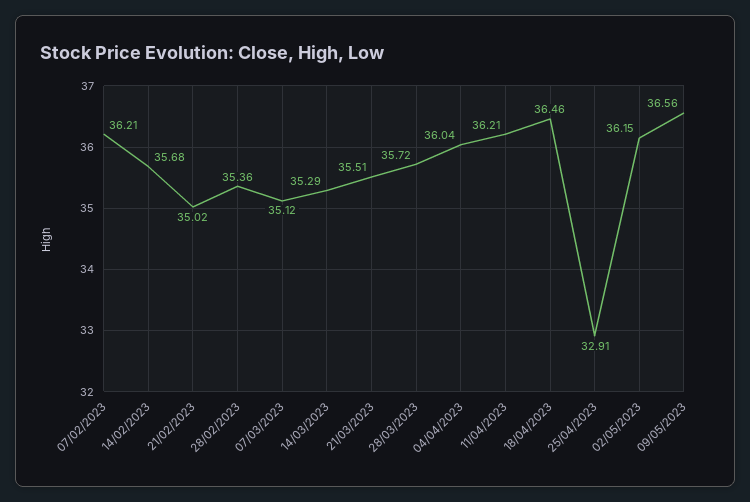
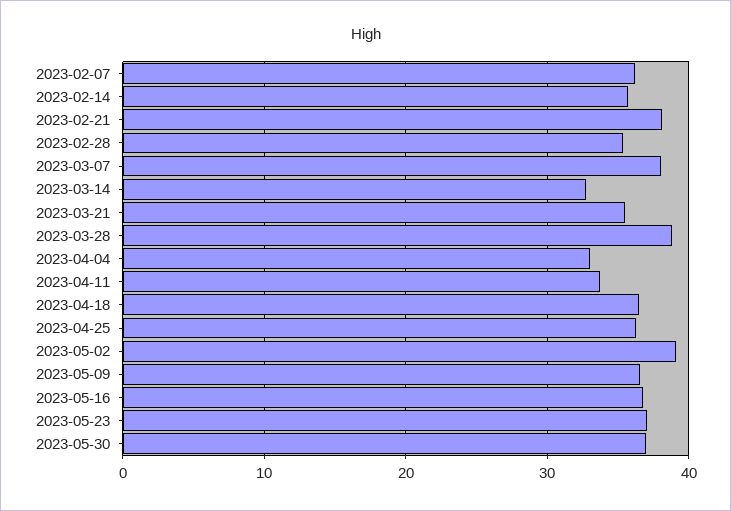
21/02/2023: 35.02 -> 38
07/03/2023: 35.12 -> 38
14/03/2023: 35.29 -> 33
28/03/2023: 35.72 -> 39
04/04/2023: 36.04 -> 33
11/04/2023: 36.21 -> 34
25/04/2023: 32.91 -> 36
02/05/2023: 36.15 -> 39
2023-05-16: none -> 37
2023-05-23: none -> 37
2023-05-30: none -> 37

